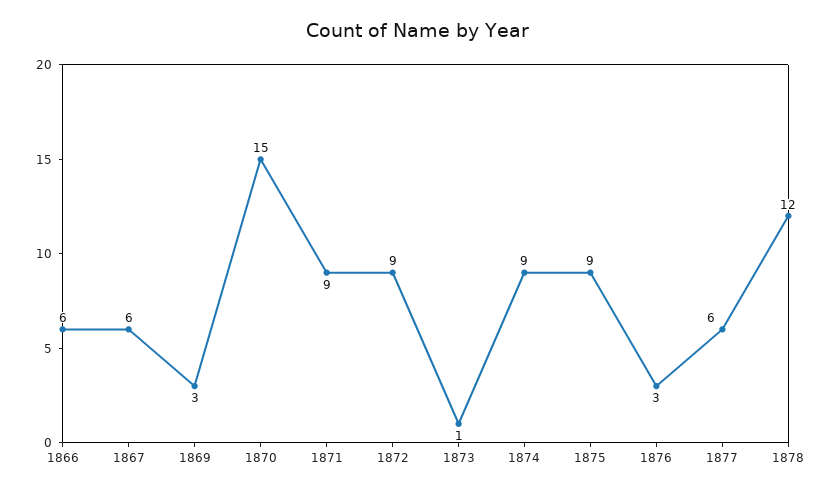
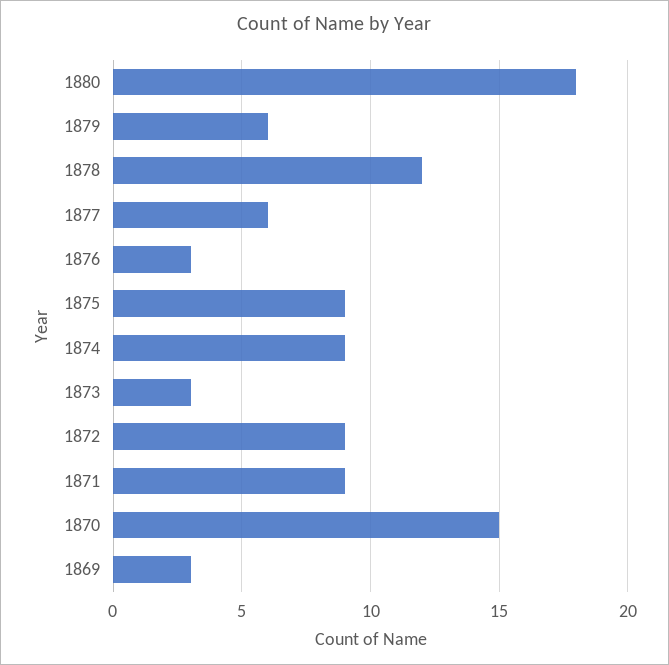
1866: 6 -> none
1867: 6 -> none
1873: 1 -> 3
1880: none -> 18
1879: none -> 6

